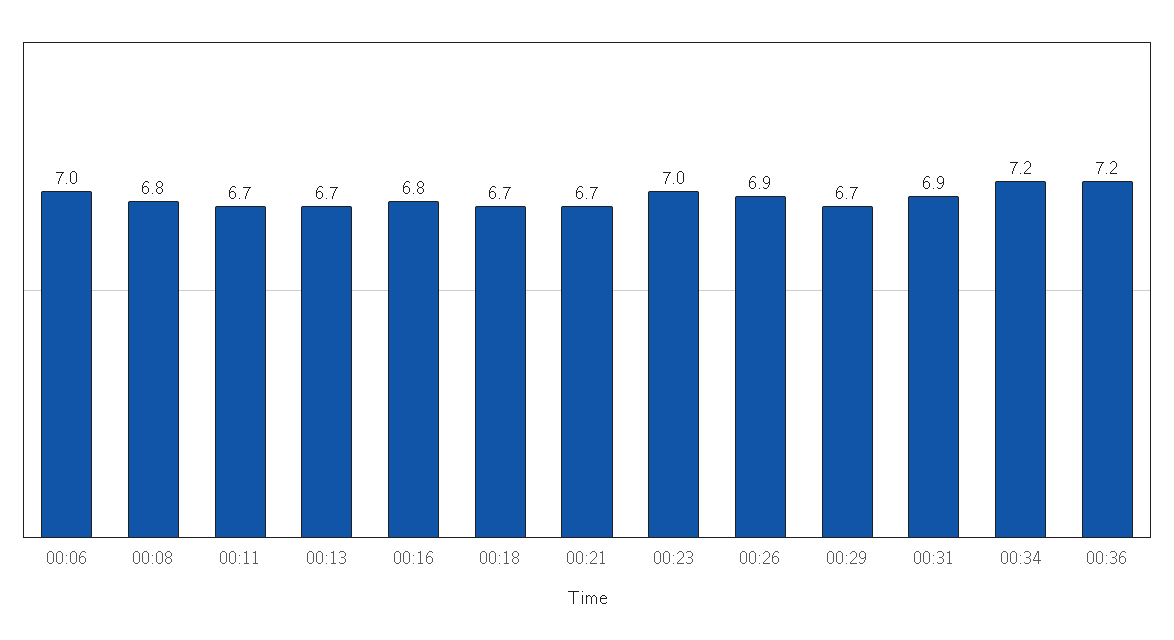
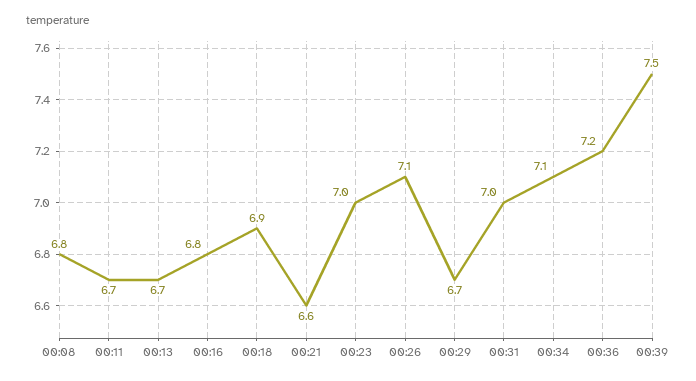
00:06: 7 -> none
00:18: 6.7 -> 6.9
00:21: 6.7 -> 6.6
00:26: 6.9 -> 7.1
00:31: 6.9 -> 7
00:34: 7.2 -> 7.1
00:39: none -> 7.5

